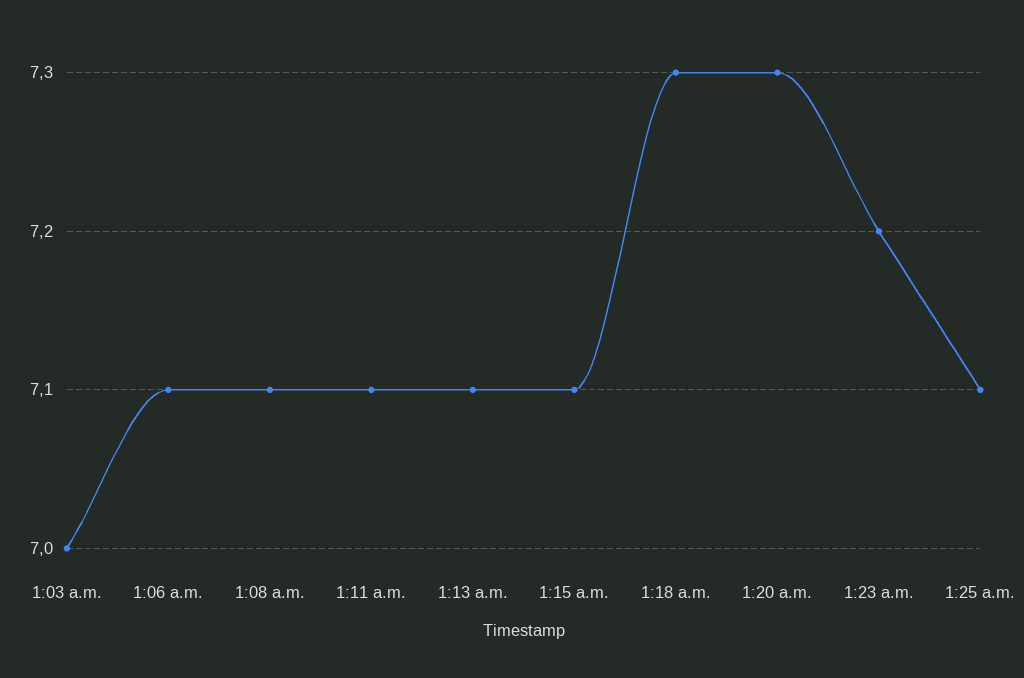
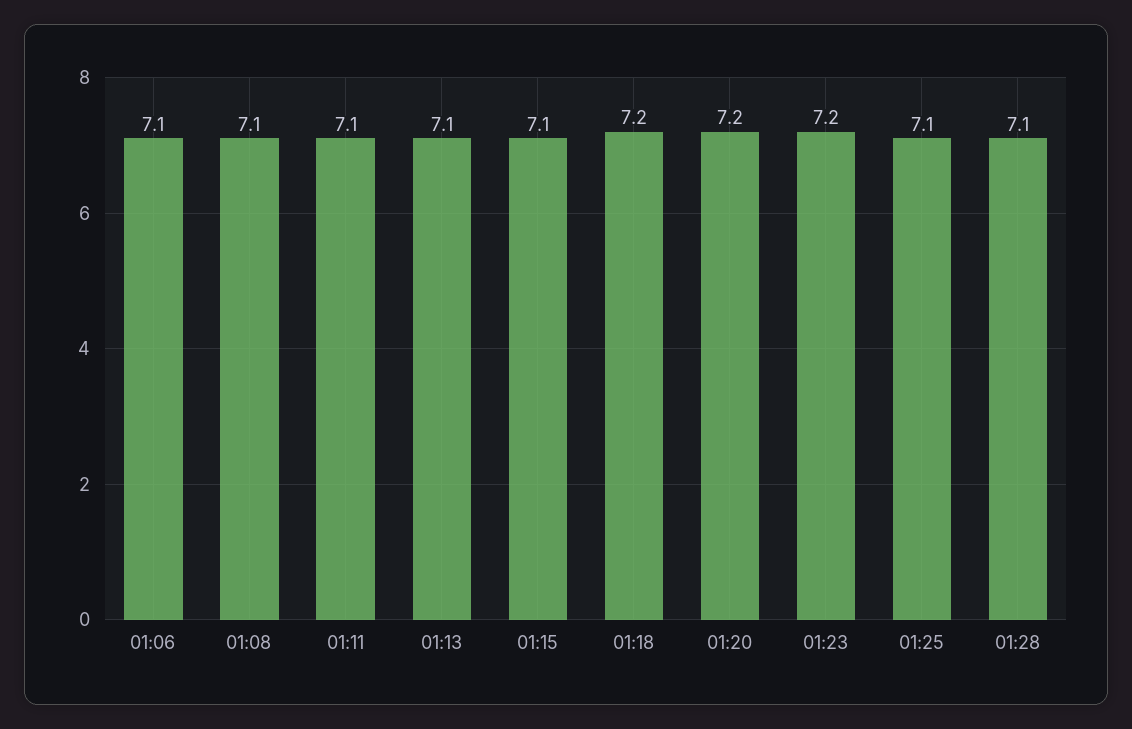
1:03 a.m.: 7 -> none
1:18 a.m.: 7.3 -> 7.2
1:20 a.m.: 7.3 -> 7.2
01:28: none -> 7.1

